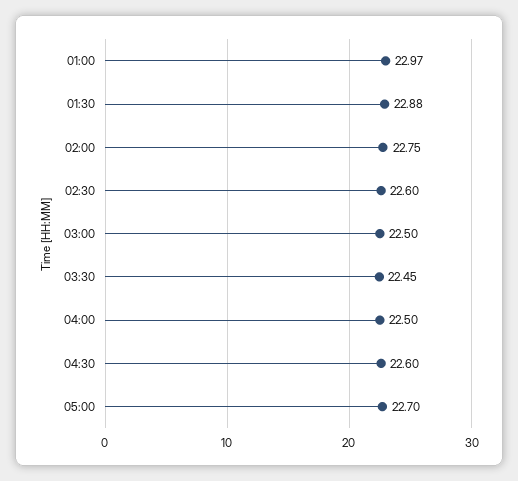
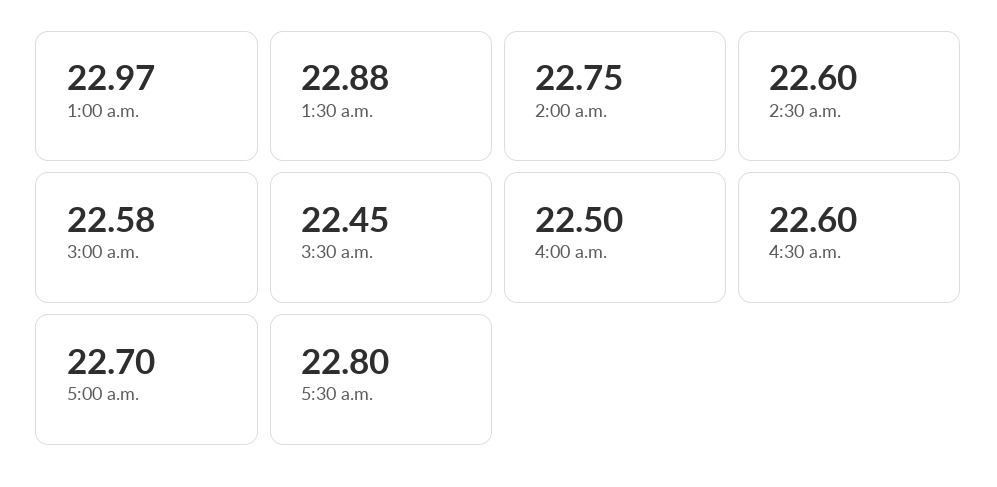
03:00: 22.5 -> 22.58
5:30 a.m.: none -> 22.8

